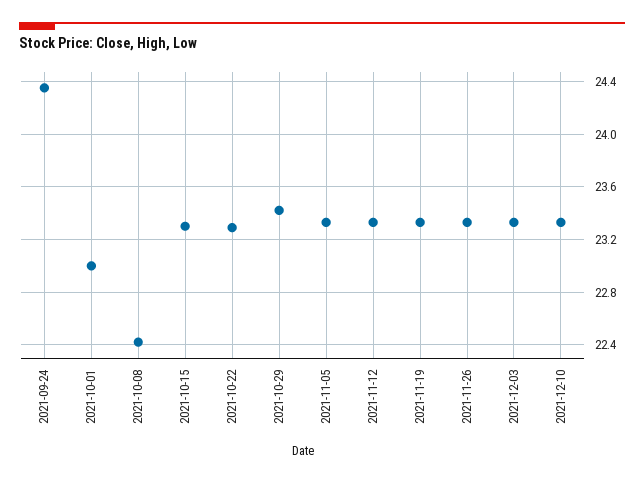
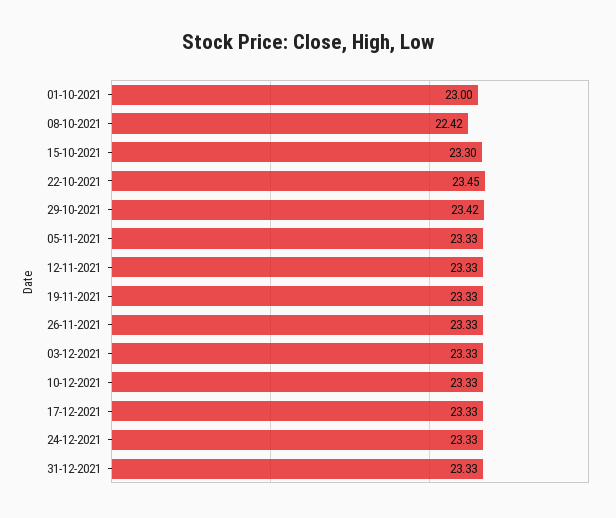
2021-09-24: 24.35 -> none
2021-10-22: 23.3 -> 23.45
17-12-2021: none -> 23.33
24-12-2021: none -> 23.33
31-12-2021: none -> 23.33

